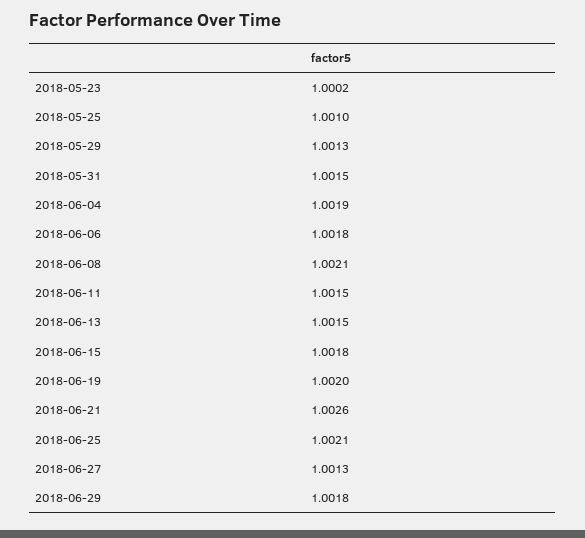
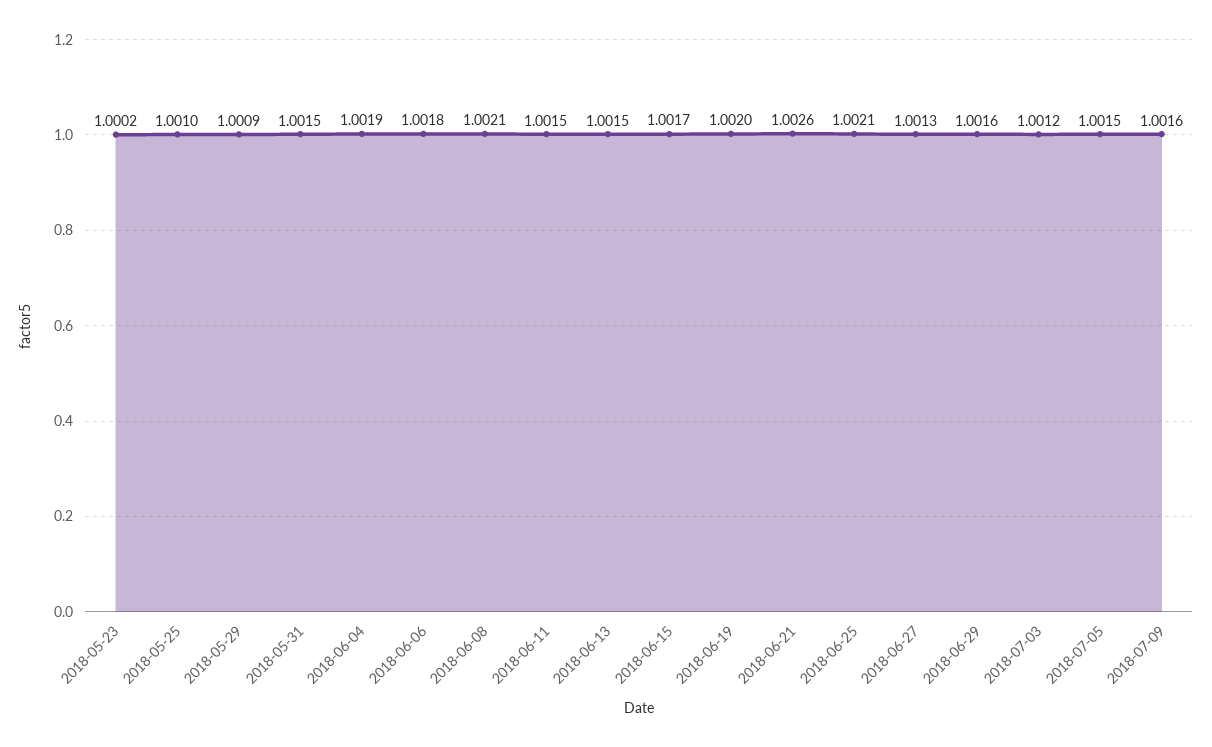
2018-05-29: 1.0013 -> 1.0009
2018-06-15: 1.0018 -> 1.0017
2018-06-29: 1.0018 -> 1.0016
2018-07-03: none -> 1.0012
2018-07-05: none -> 1.0015
2018-07-09: none -> 1.0016

